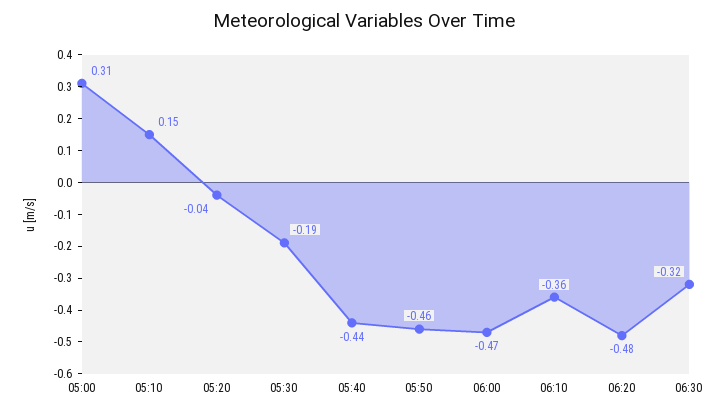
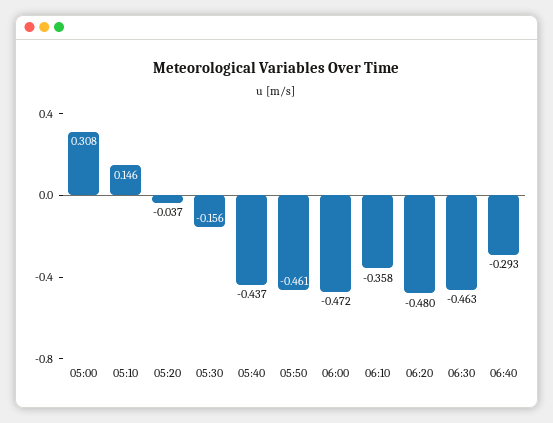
05:30: -0.19 -> -0.156
06:30: -0.32 -> -0.463
06:40: none -> -0.293

